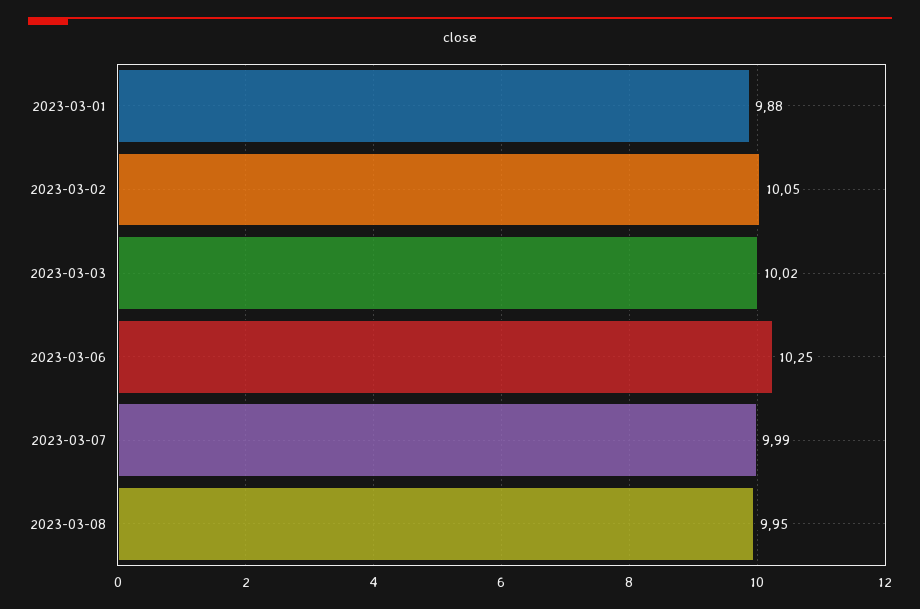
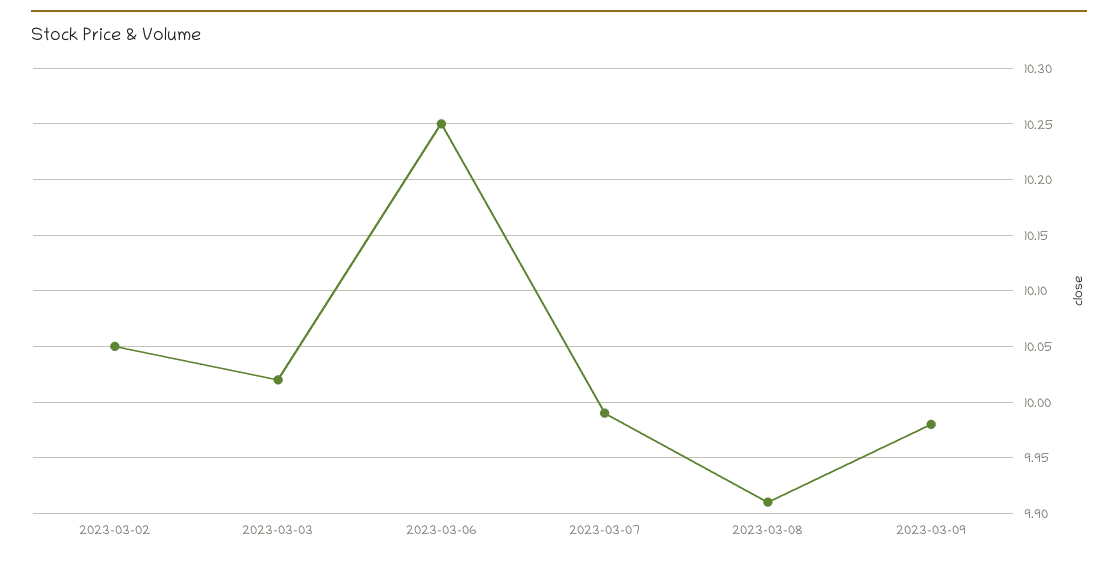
2023-03-01: 9.88 -> none
2023-03-08: 9.95 -> 9.91
2023-03-09: none -> 9.98

